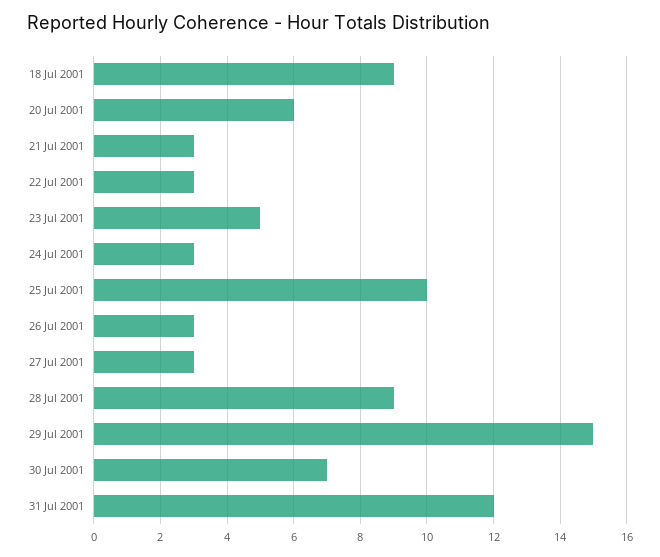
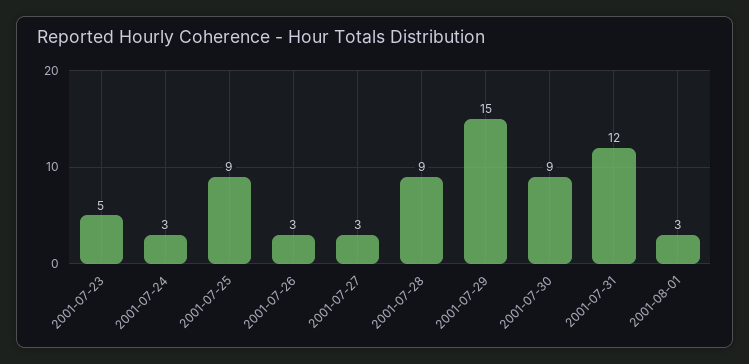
18 Jul 2001: 9 -> none
20 Jul 2001: 6 -> none
21 Jul 2001: 3 -> none
22 Jul 2001: 3 -> none
25 Jul 2001: 10 -> 9
30 Jul 2001: 7 -> 9
2001-08-01: none -> 3

